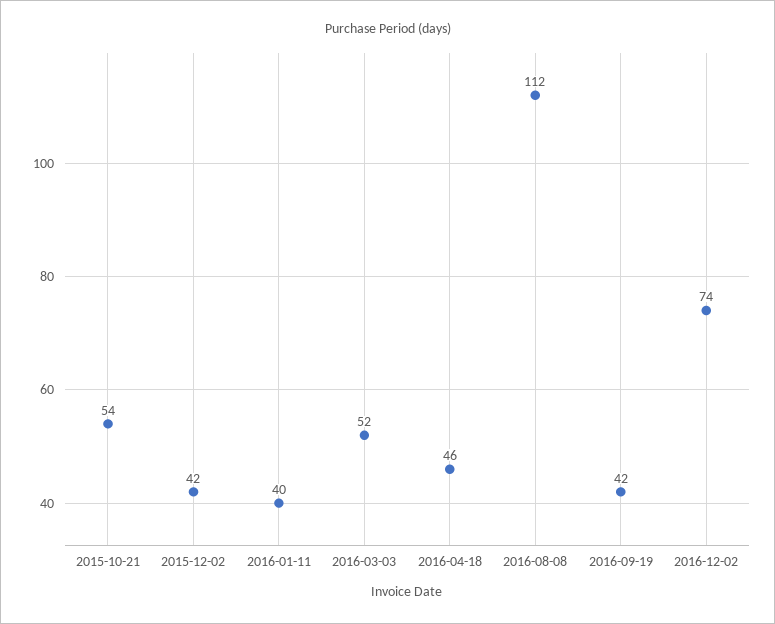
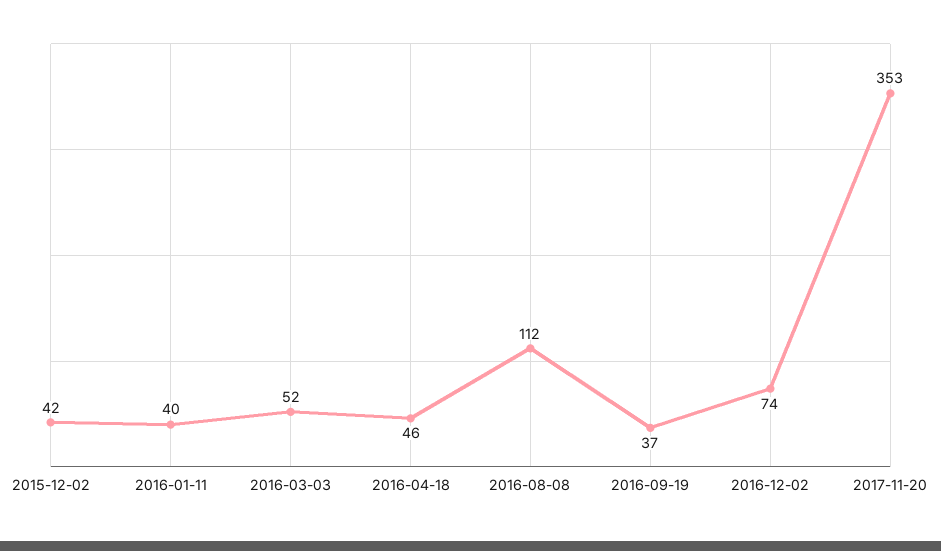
2015-10-21: 54 -> none
2016-09-19: 42 -> 37
2017-11-20: none -> 353

